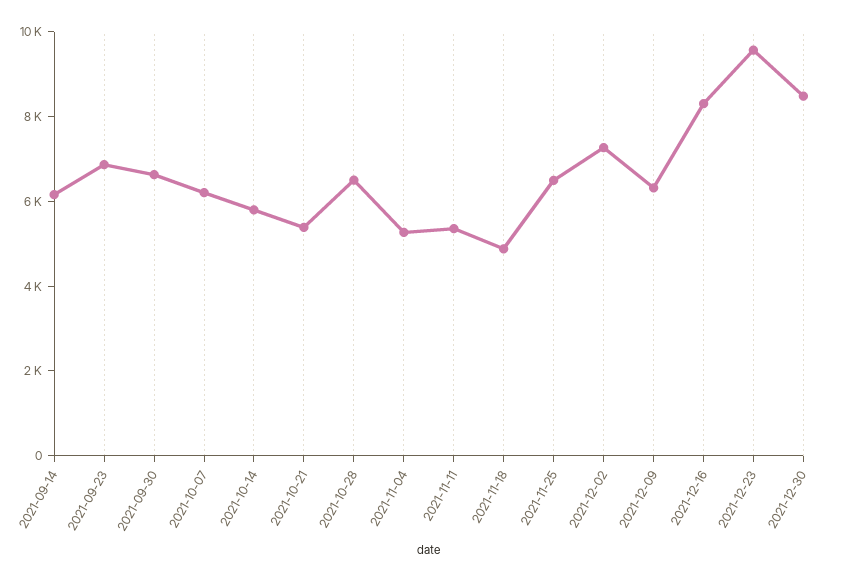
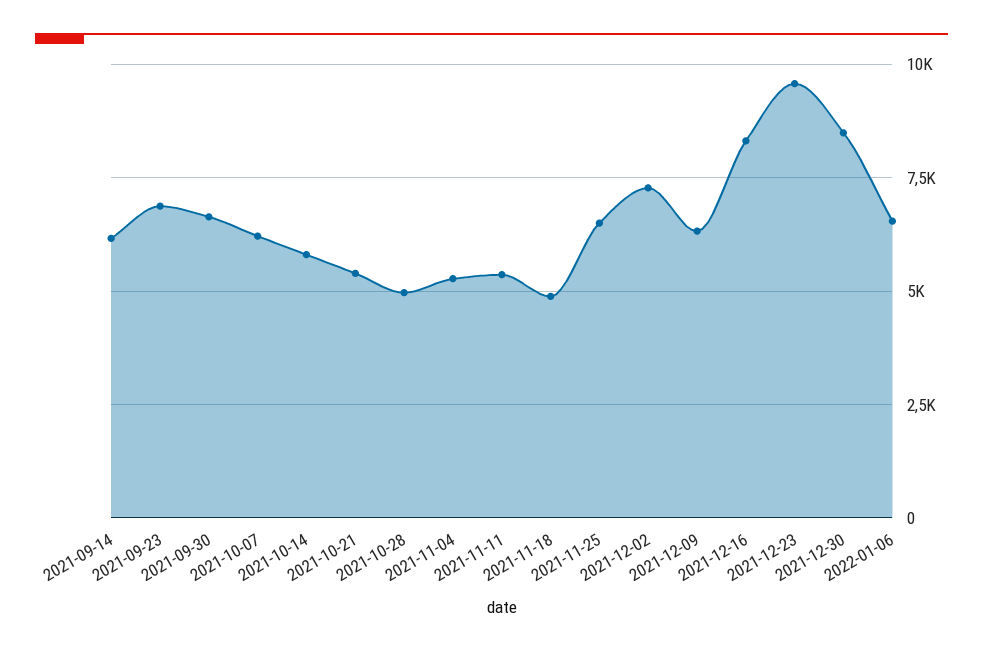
2021-10-28: 6500 -> 5000
2022-01-06: none -> 6500

